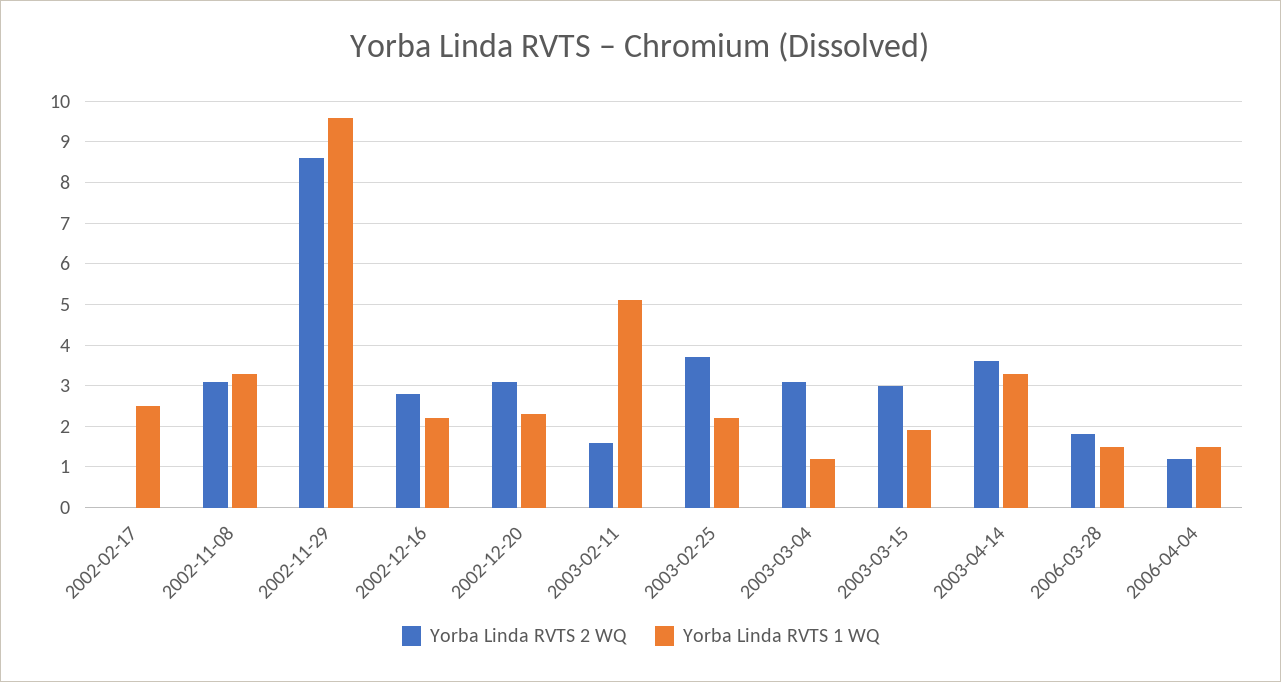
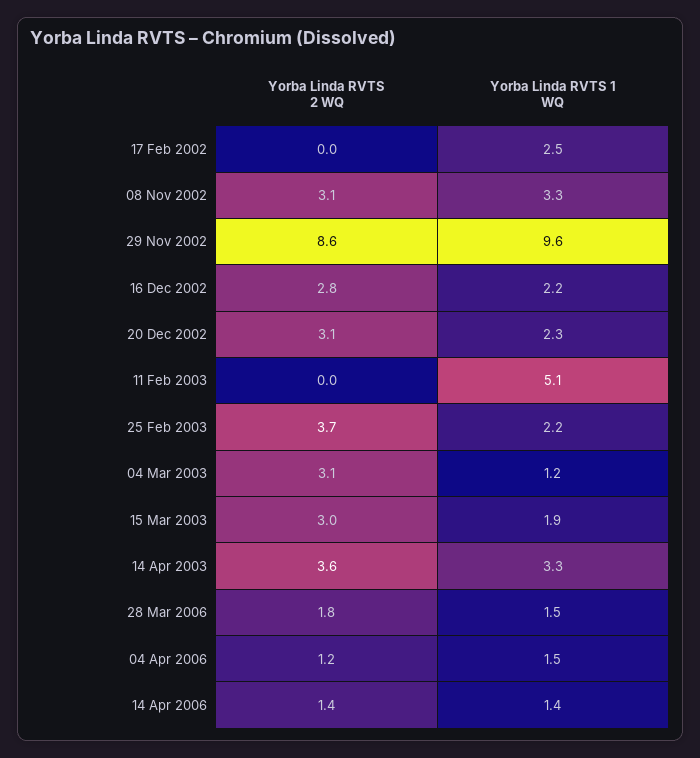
Yorba Linda RVTS 2 WQ, 2003-02-11: 1.5 -> 0
Yorba Linda RVTS 2 WQ, 14 Apr 2006: none -> 1.4
Yorba Linda RVTS 1 WQ, 14 Apr 2006: none -> 1.4

